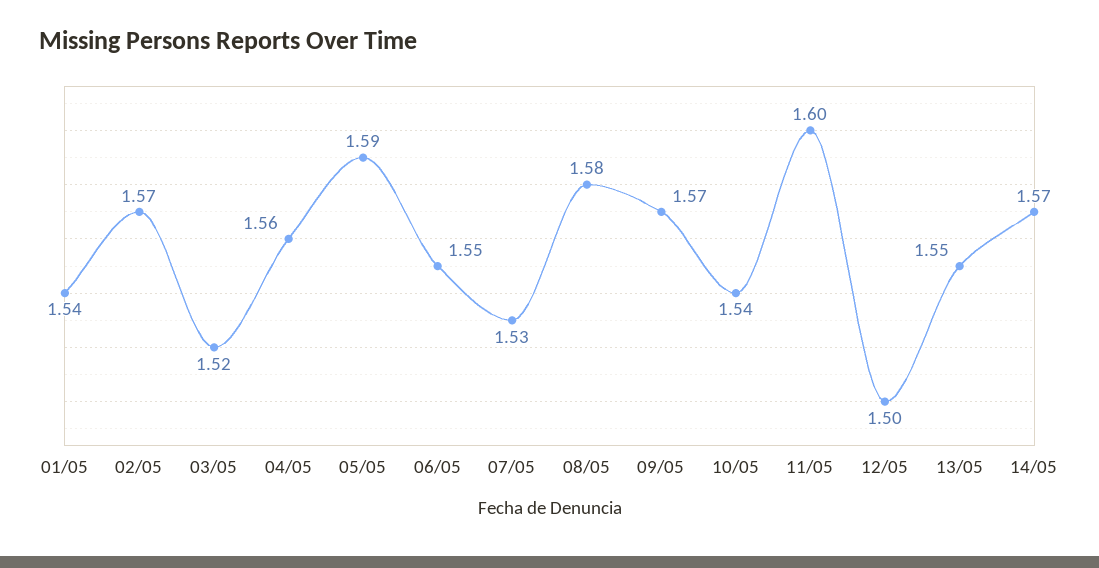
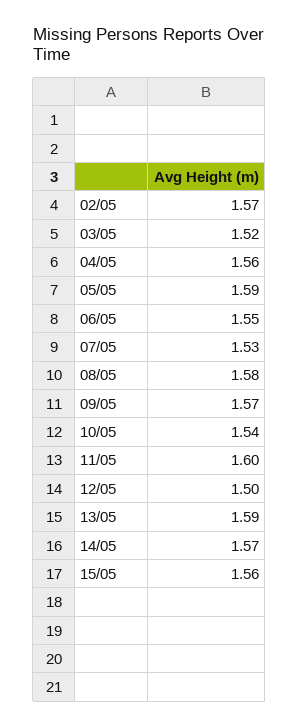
01/05: 1.54 -> none
13/05: 1.55 -> 1.59
15/05: none -> 1.56

